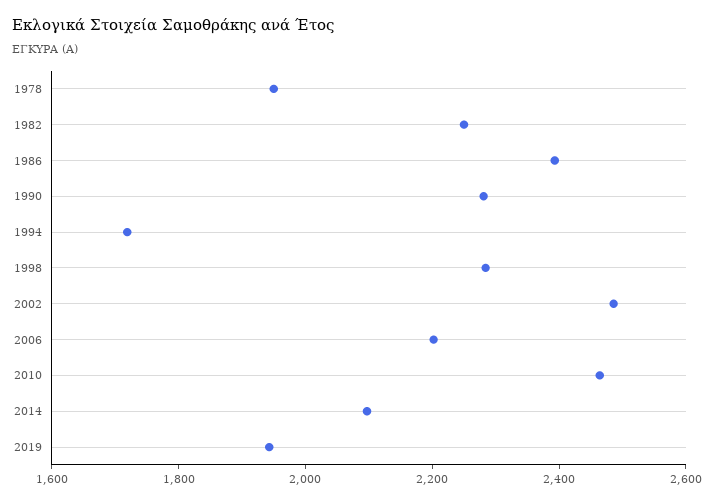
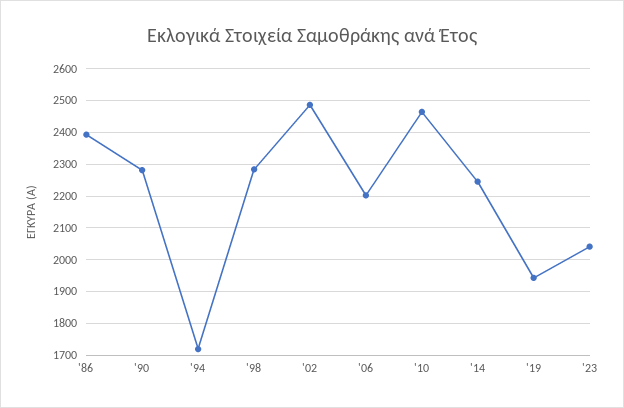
1978: 1950 -> none
1982: 2250 -> none
2014: 2100 -> 2240
'23: none -> 2040

